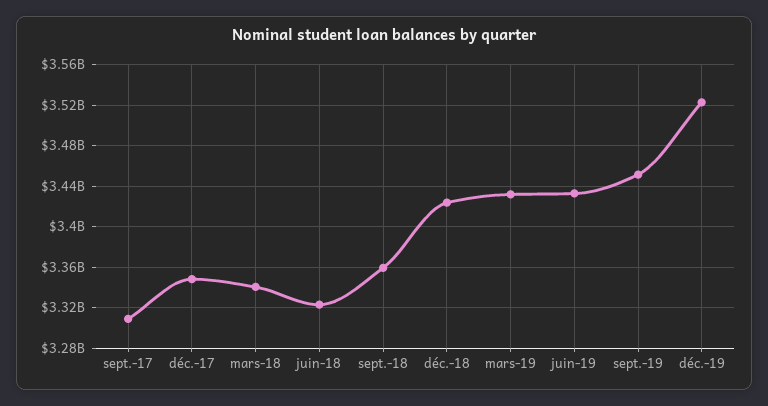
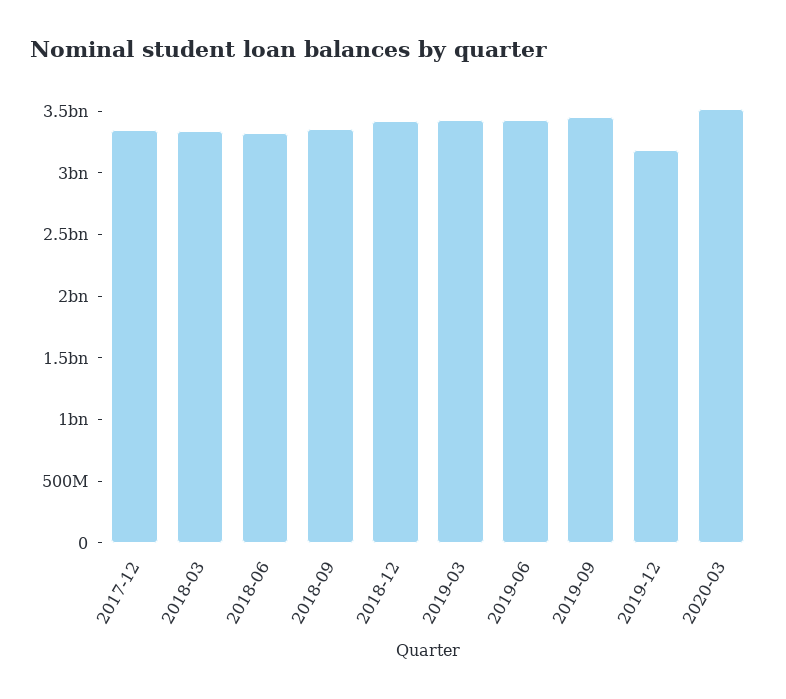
sept.-17: 3310000000 -> none
déc.-19: 3520000000 -> 3200000000
2020-03: none -> 3500000000

